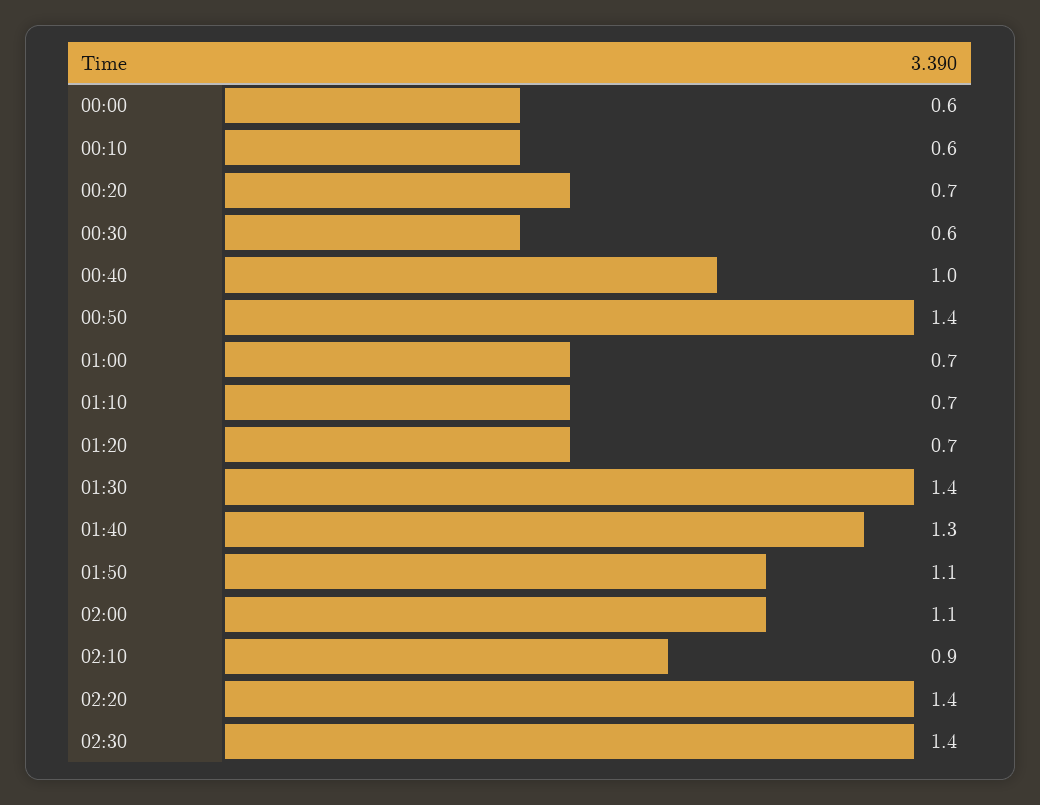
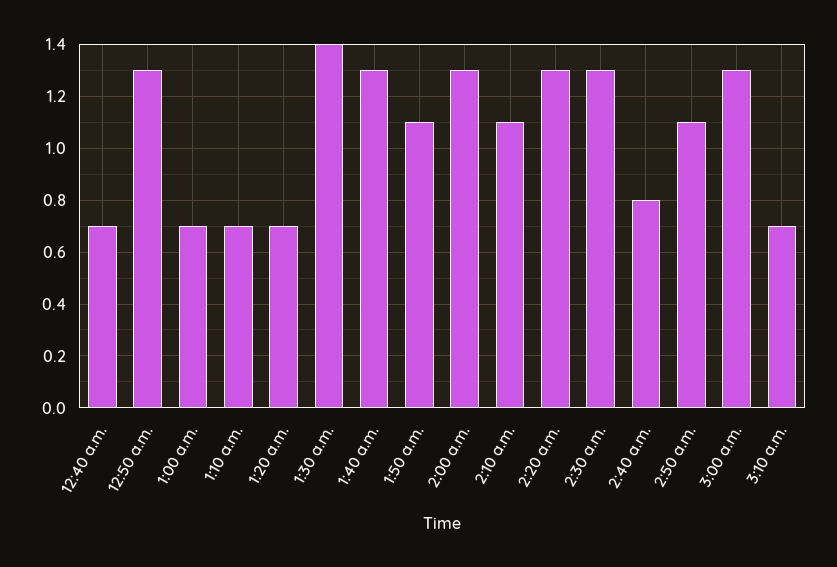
00:00: 0.6 -> none
00:10: 0.6 -> none
00:20: 0.7 -> none
00:30: 0.6 -> none
00:40: 1 -> 0.7
00:50: 1.4 -> 1.3
02:00: 1.1 -> 1.3
02:10: 0.9 -> 1.1
02:20: 1.4 -> 1.3
02:30: 1.4 -> 1.3
2:40 a.m.: none -> 0.8
2:50 a.m.: none -> 1.1
3:00 a.m.: none -> 1.3
3:10 a.m.: none -> 0.7

